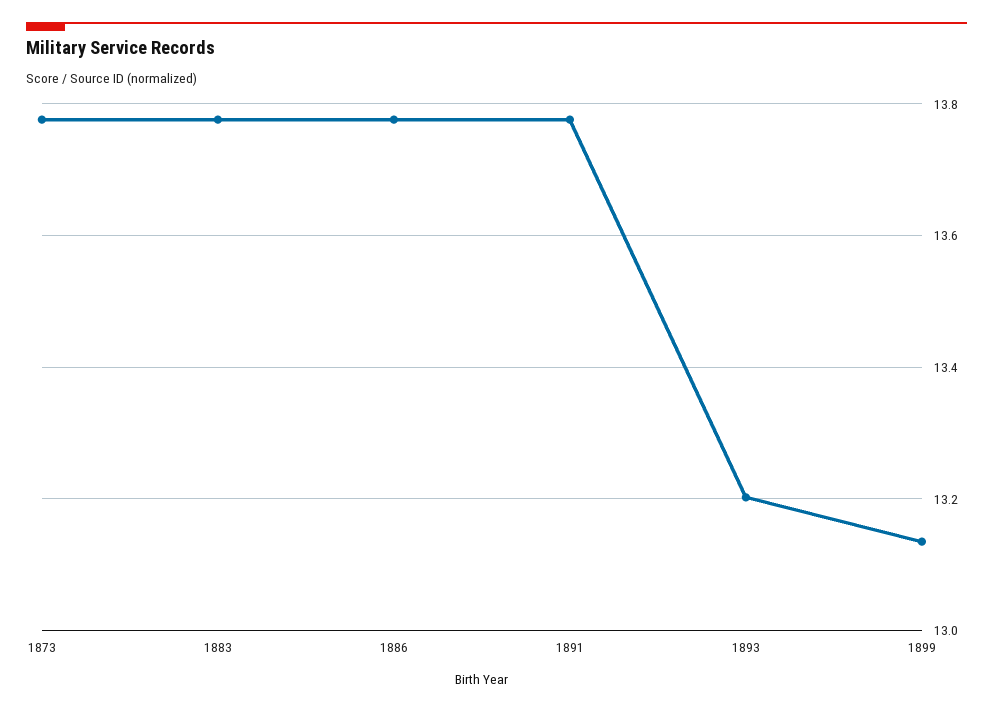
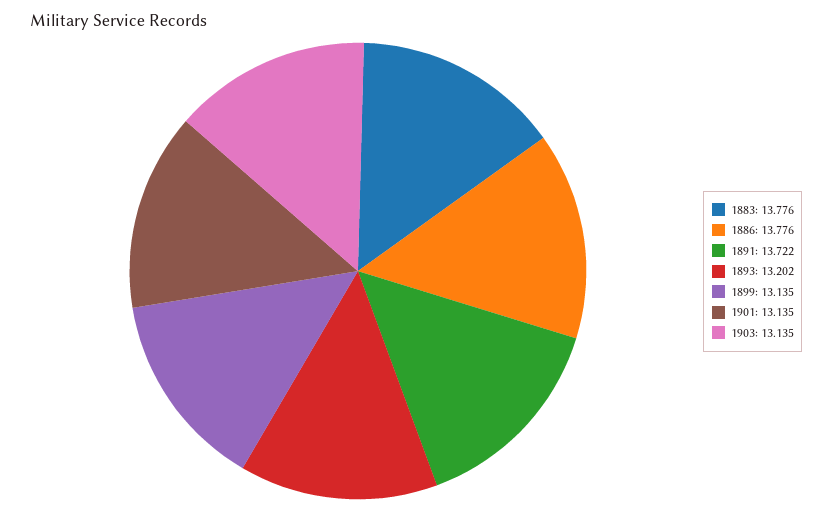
1873: 13.78 -> none
1891: 13.78 -> 13.722
1901: none -> 13.135
1903: none -> 13.135

